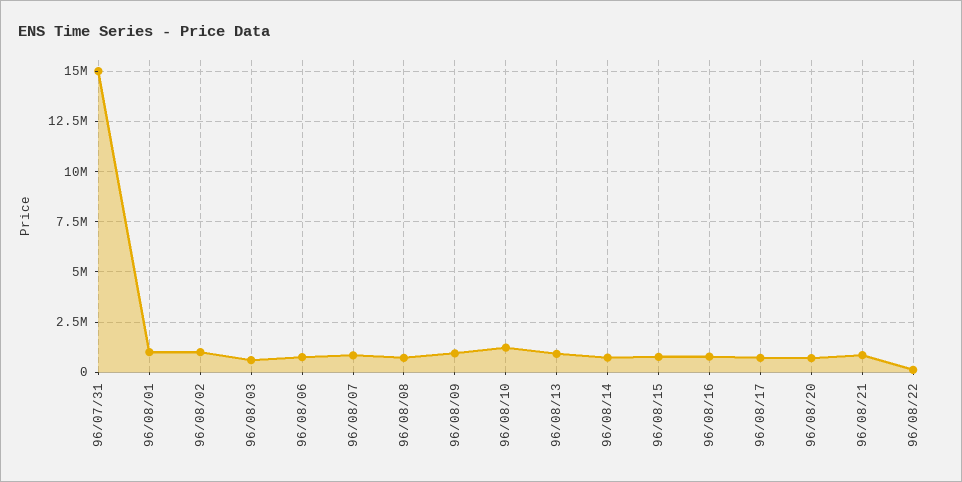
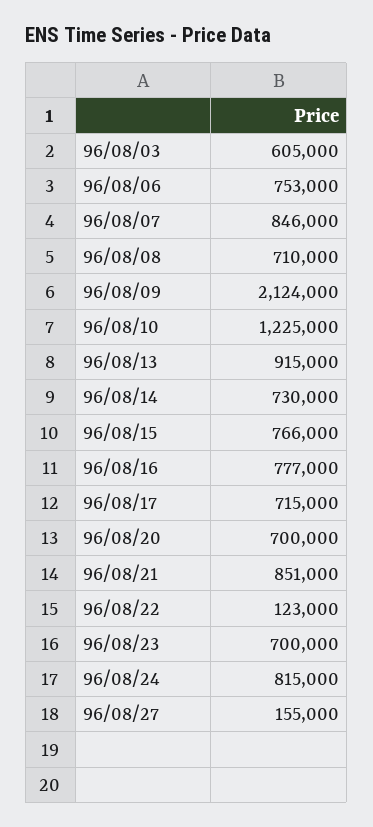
96/07/31: 15000000 -> none
96/08/01: 1000000 -> none
96/08/02: 1000000 -> none
96/08/09: 1000000 -> 2124000
96/08/23: none -> 700000
96/08/24: none -> 815000
96/08/27: none -> 155000

